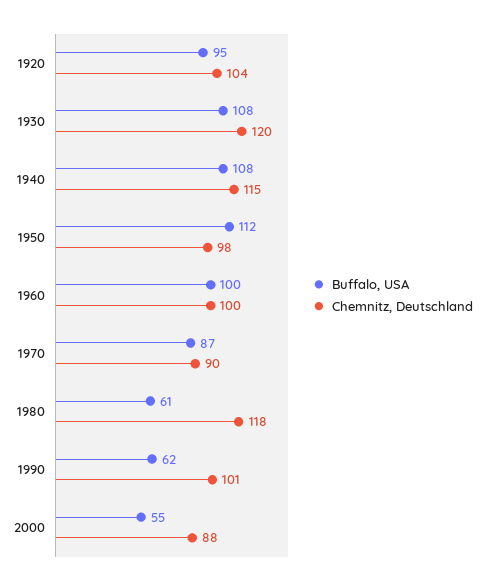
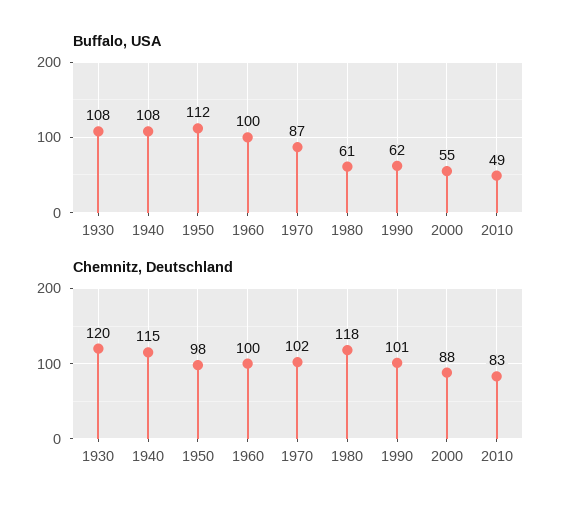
Buffalo, USA, 1920: 95 -> none
Chemnitz, Deutschland, 1920: 104 -> none
Chemnitz, Deutschland, 1970: 90 -> 102
Buffalo, USA, 2010: none -> 49
Chemnitz, Deutschland, 2010: none -> 83

